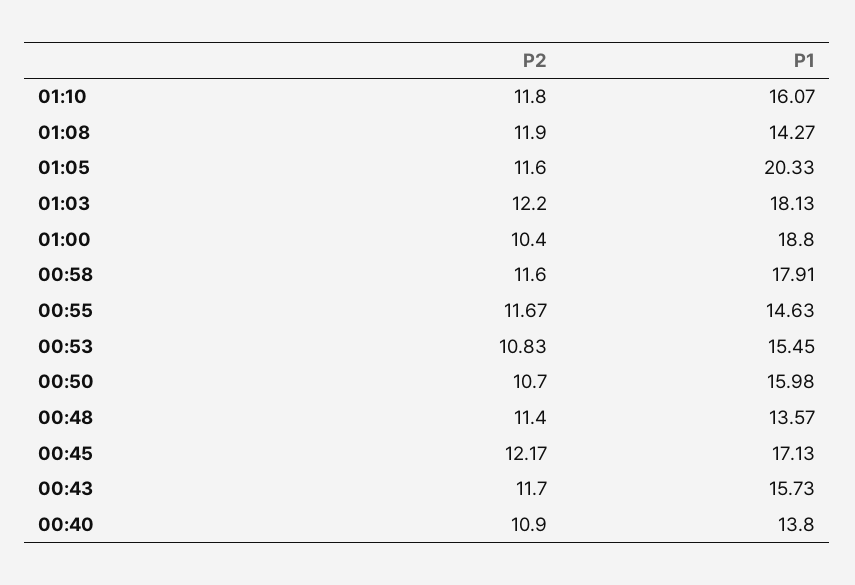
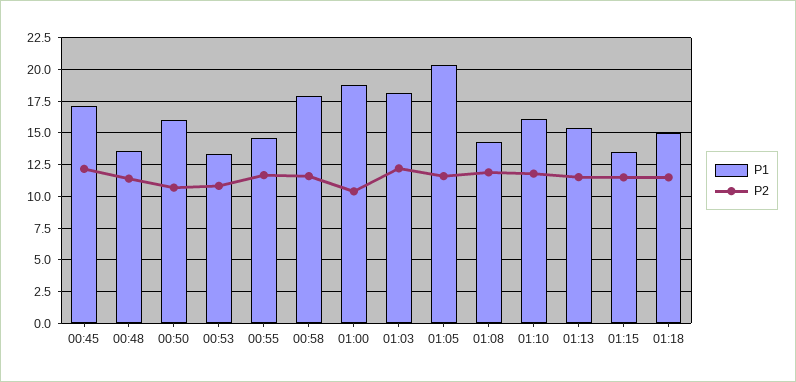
P1, 00:53: 15.45 -> 13.5
P2, 00:43: 11.7 -> none
P1, 00:43: 15.73 -> none
P2, 00:40: 10.9 -> none
P1, 00:40: 13.8 -> none
P1, 01:13: none -> 15.5
P2, 01:13: none -> 11.5
P1, 01:15: none -> 13.5
P2, 01:15: none -> 11.5
P1, 01:18: none -> 15
P2, 01:18: none -> 11.5

